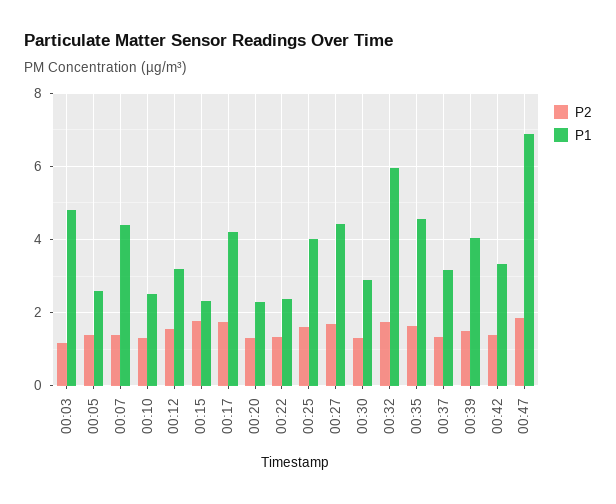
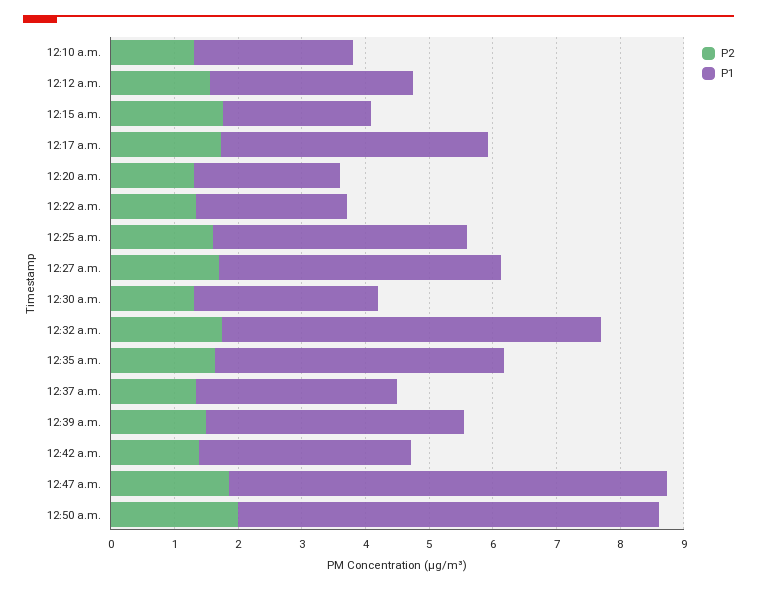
P2, 00:03: 1.2 -> none
P1, 00:03: 4.8 -> none
P2, 00:05: 1.4 -> none
P1, 00:05: 2.6 -> none
P2, 00:07: 1.4 -> none
P1, 00:07: 4.4 -> none
P2, 12:50 a.m.: none -> 2
P1, 12:50 a.m.: none -> 6.6

